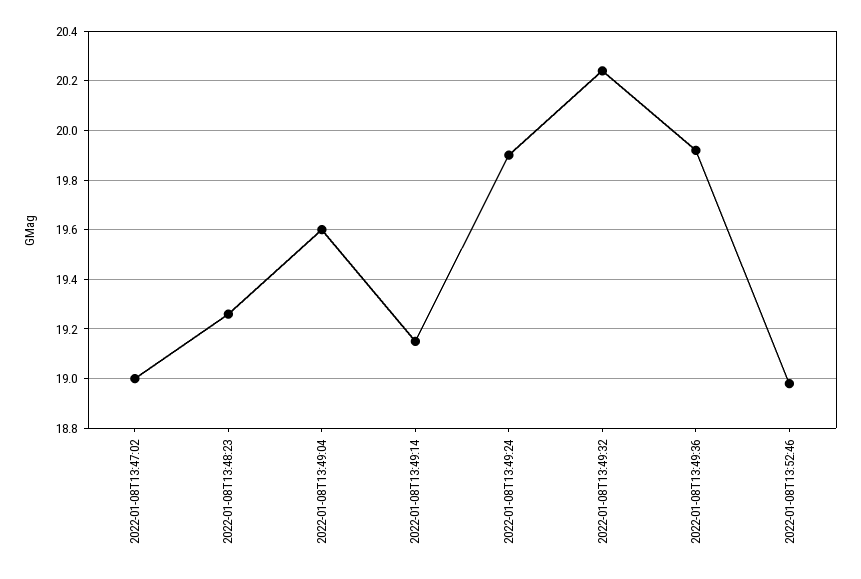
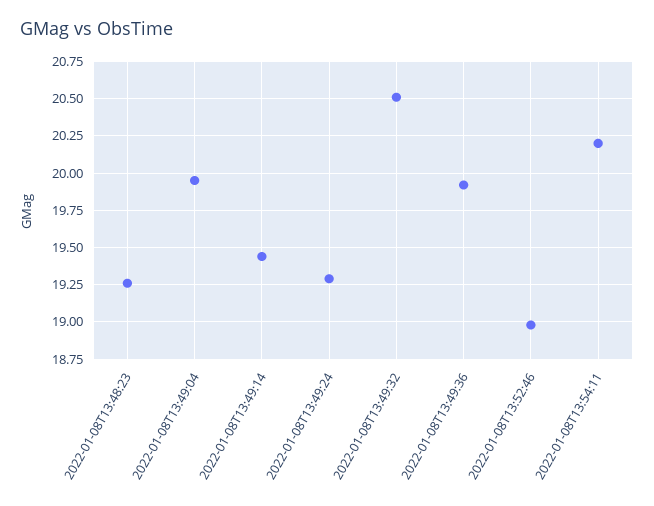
2022-01-08T13:47:02: 19 -> none
2022-01-08T13:49:04: 19.6 -> 19.95
2022-01-08T13:49:14: 19.15 -> 19.45
2022-01-08T13:49:24: 19.9 -> 19.3
2022-01-08T13:49:32: 20.25 -> 20.5
2022-01-08T13:54:11: none -> 20.2

